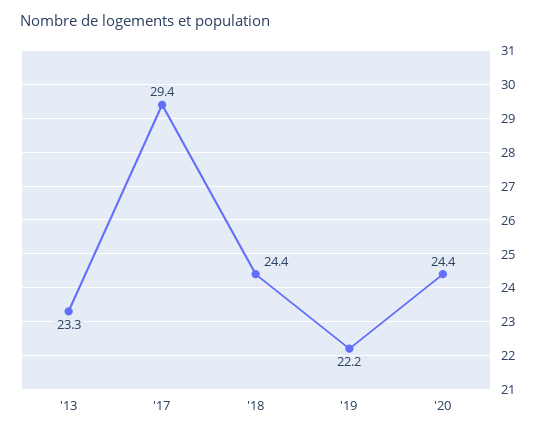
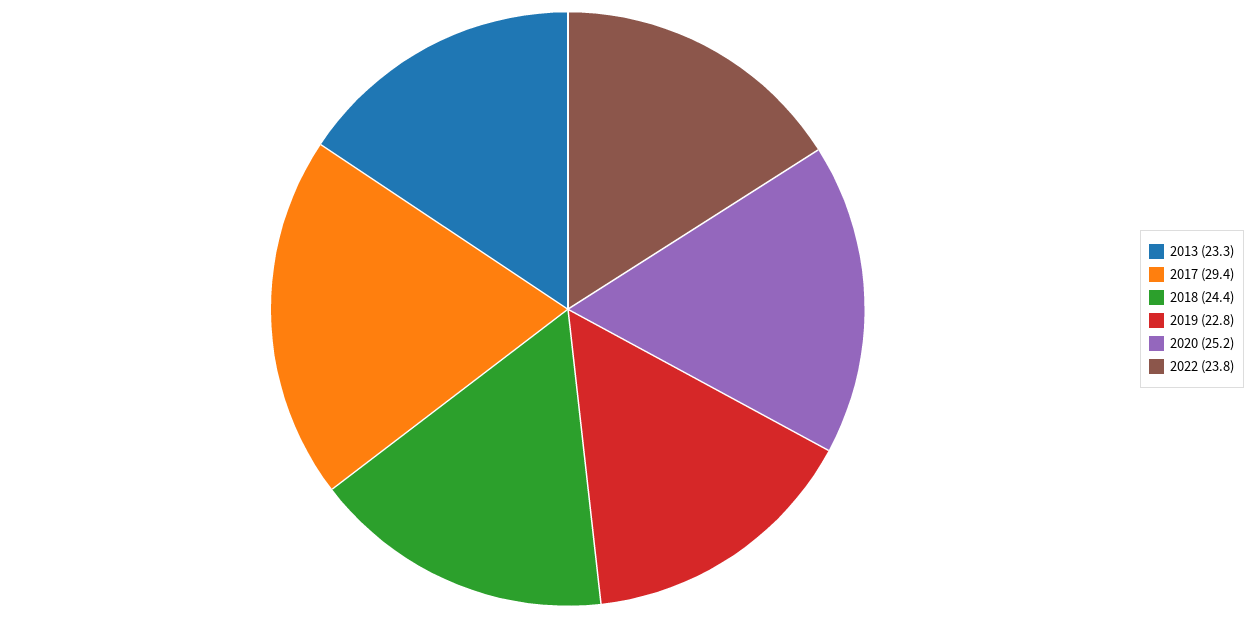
'19: 22.2 -> 22.8
'20: 24.4 -> 25.2
2022: none -> 23.8

